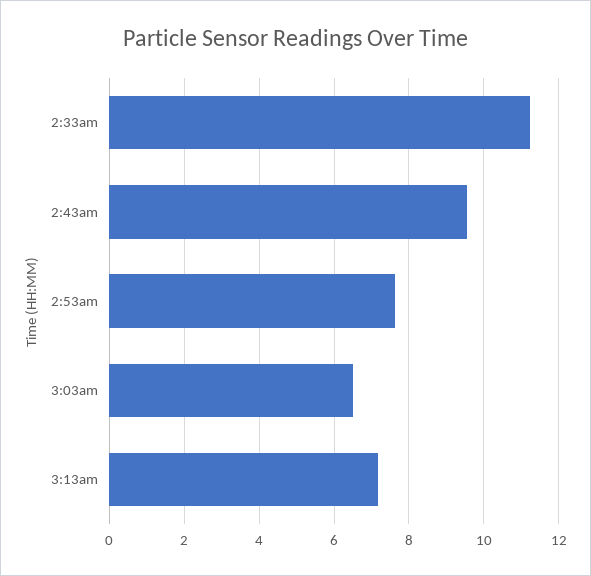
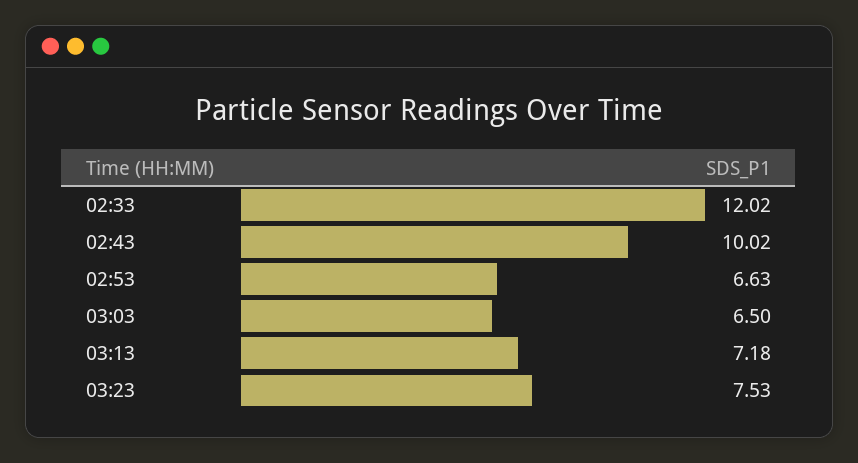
2:33am: 11.2 -> 12.02
2:43am: 9.6 -> 10.02
2:53am: 7.6 -> 6.63
03:23: none -> 7.53

